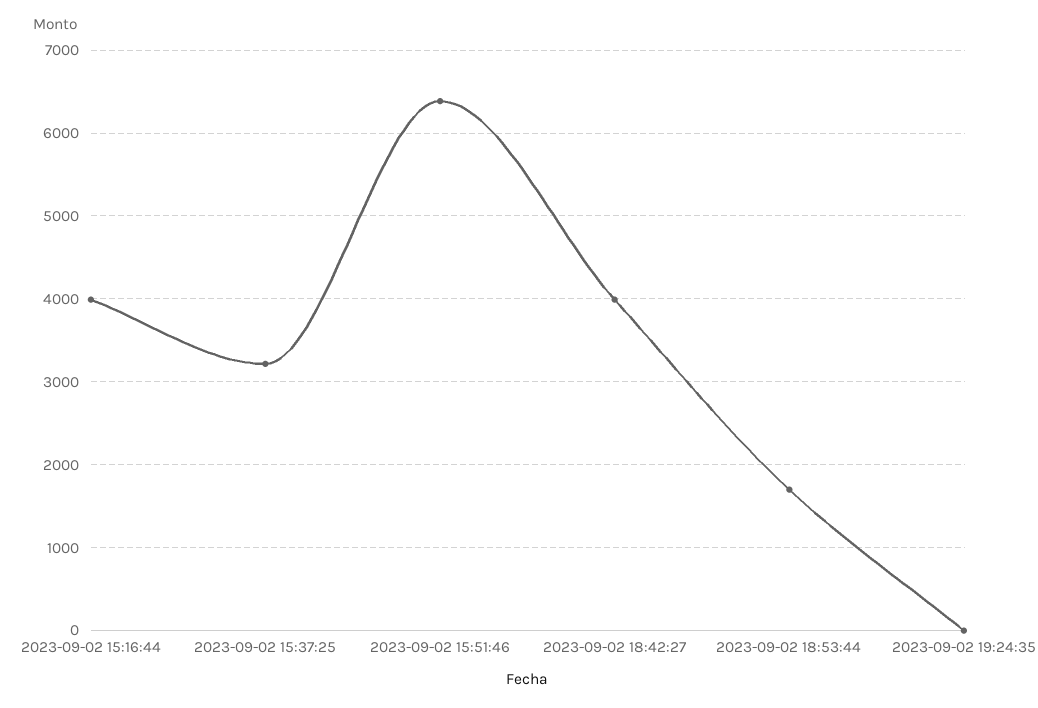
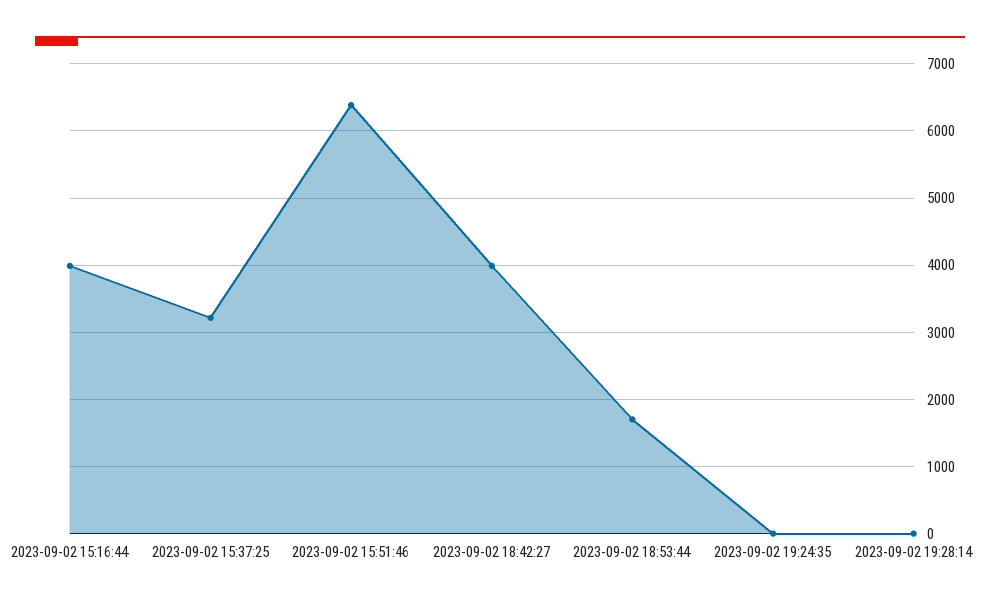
2023-09-02 19:28:14: none -> 0

